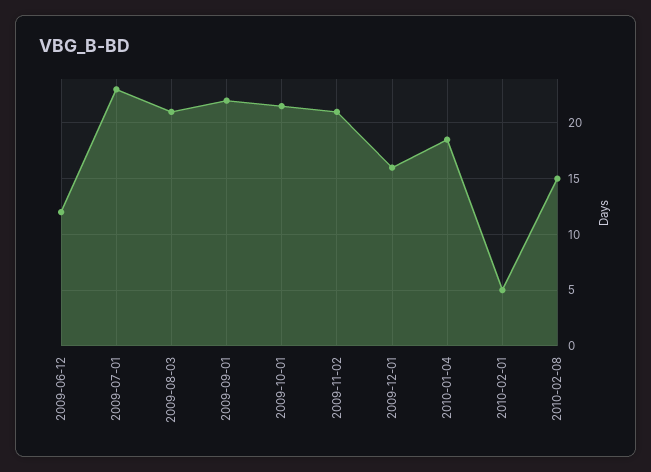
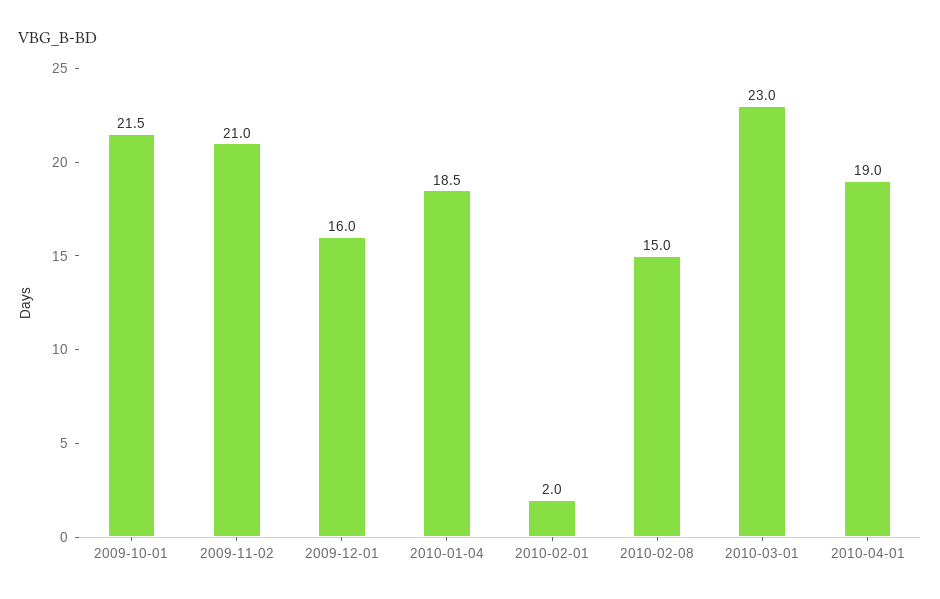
2009-06-12: 12 -> none
2009-07-01: 23 -> none
2009-08-03: 21 -> none
2009-09-01: 22 -> none
2010-02-01: 5 -> 2
2010-03-01: none -> 23
2010-04-01: none -> 19

